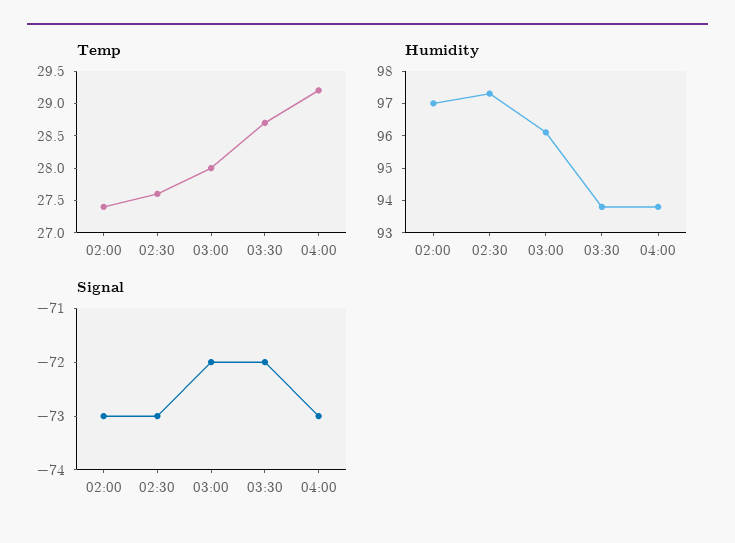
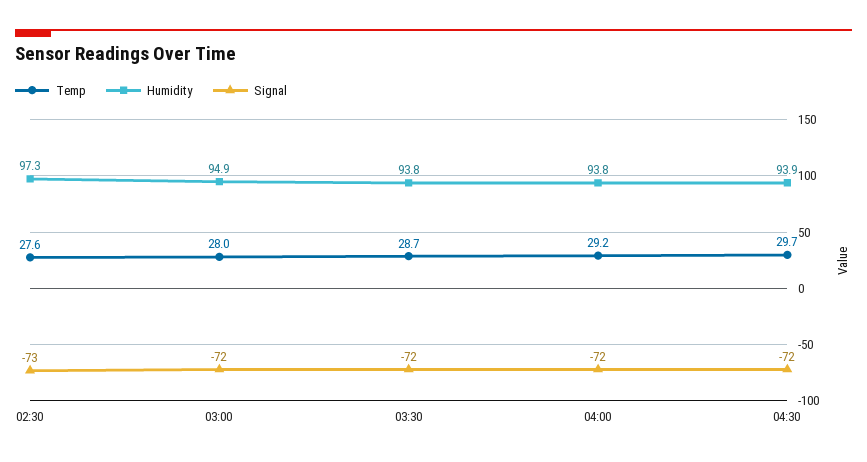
Temp, 02:00: 27.5 -> none
Humidity, 02:00: 97 -> none
Humidity, 03:00: 96 -> 94.9
Signal, 02:00: -73 -> none
Signal, 04:00: -73 -> -72
Temp, 04:30: none -> 29.7
Humidity, 04:30: none -> 93.9
Signal, 04:30: none -> -72

